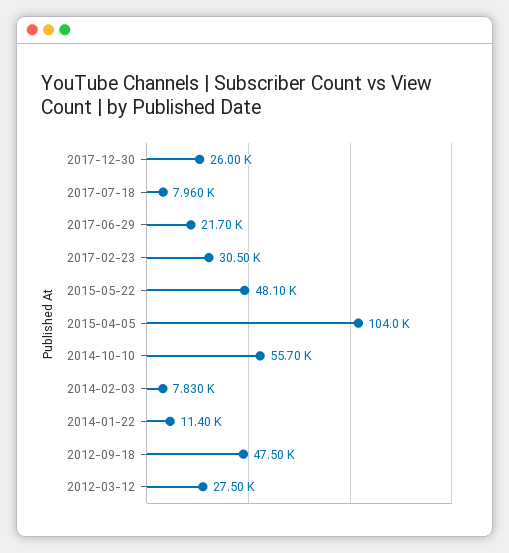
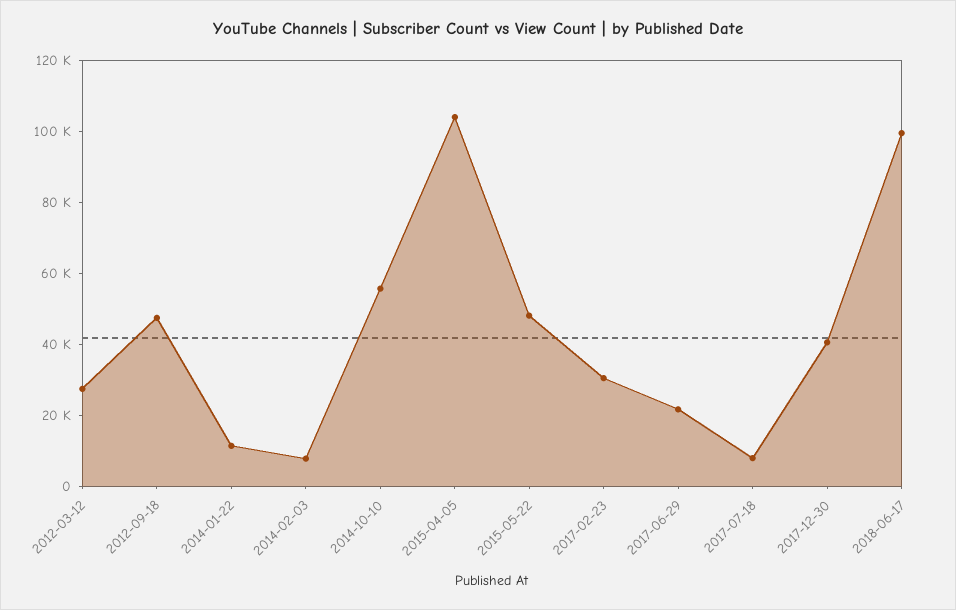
2017-12-30: 26000 -> 40000
2018-06-17: none -> 100000

